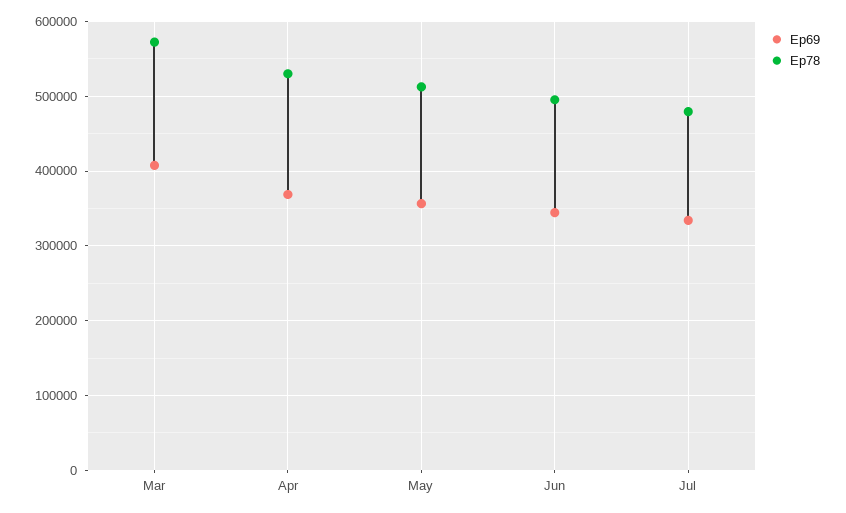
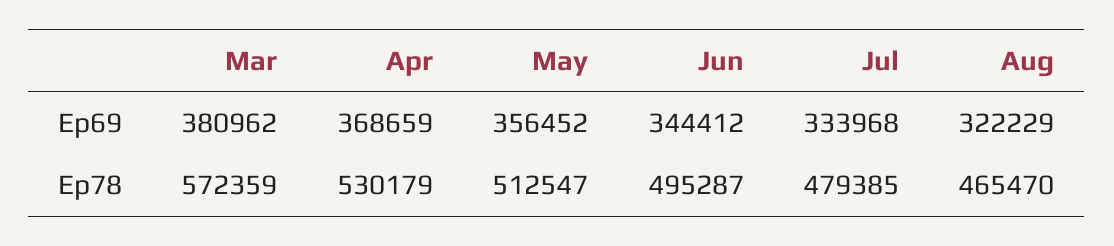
Ep69, Mar: 410000 -> 380962
Ep69, Aug: none -> 322229
Ep78, Aug: none -> 465470

